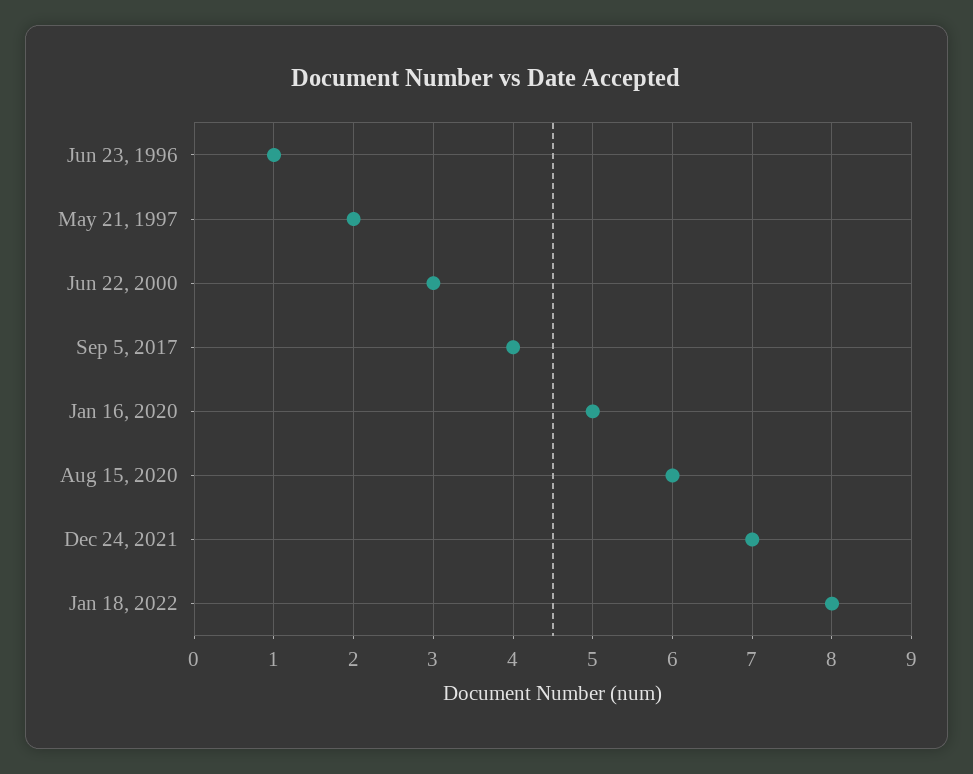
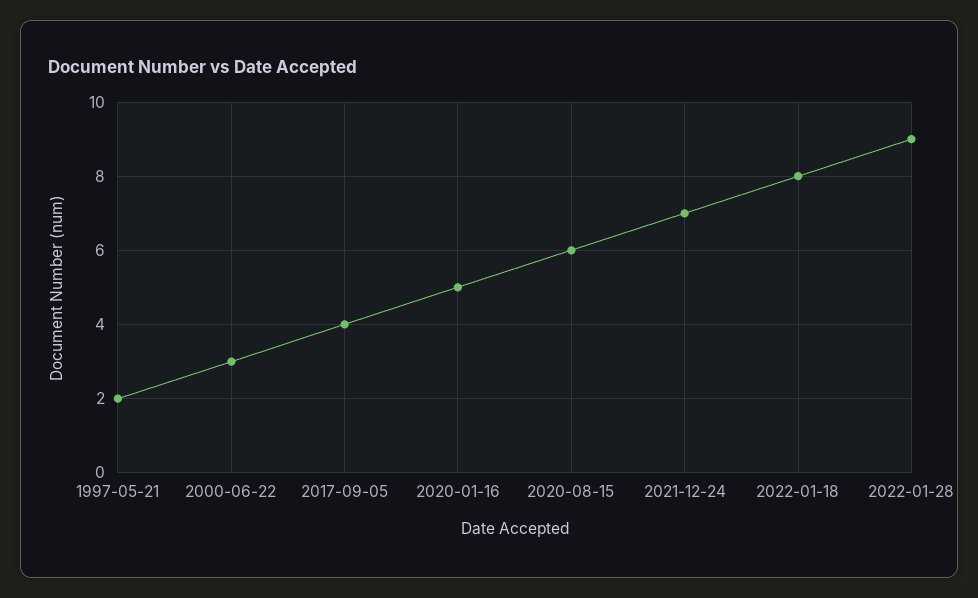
Jun 23, 1996: 1 -> none
2022-01-28: none -> 9

